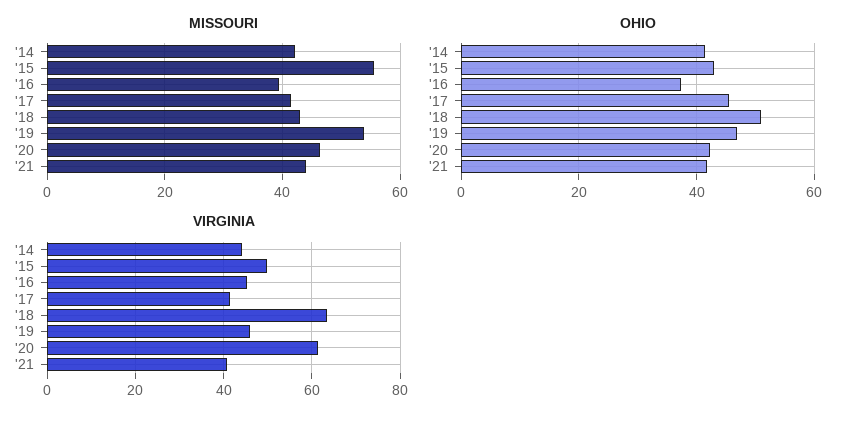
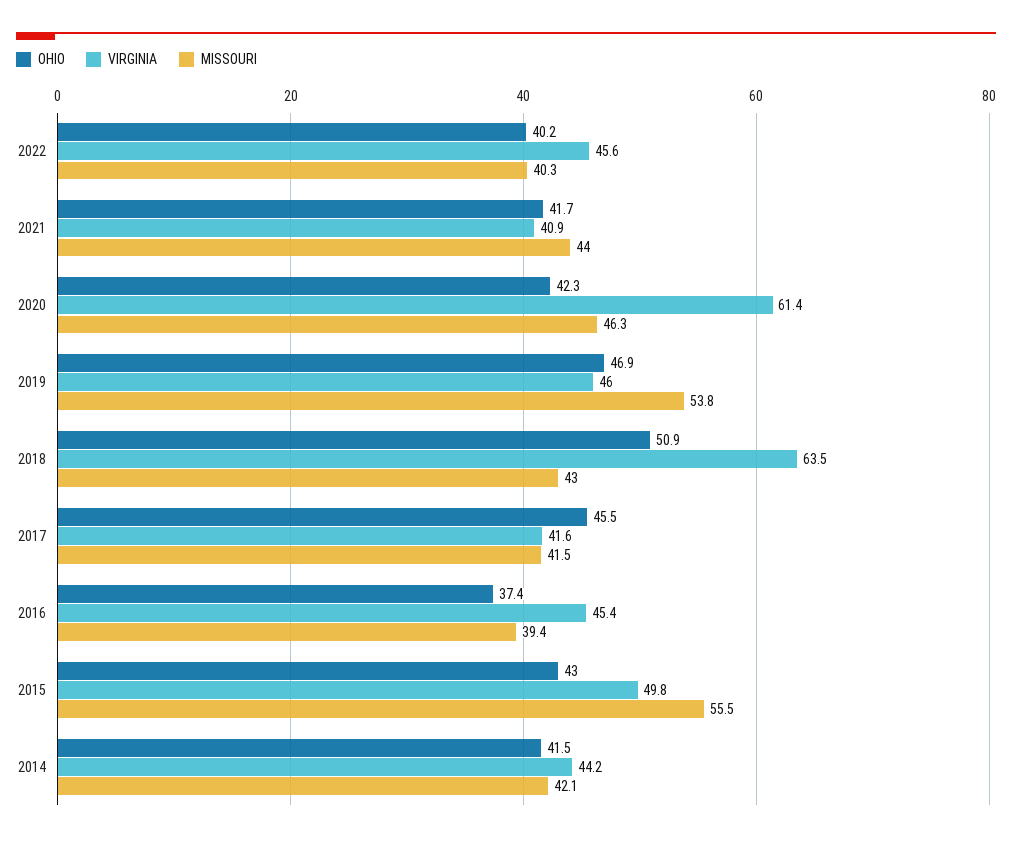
OHIO, 2022: none -> 40.2
VIRGINIA, 2022: none -> 45.6
MISSOURI, 2022: none -> 40.3

